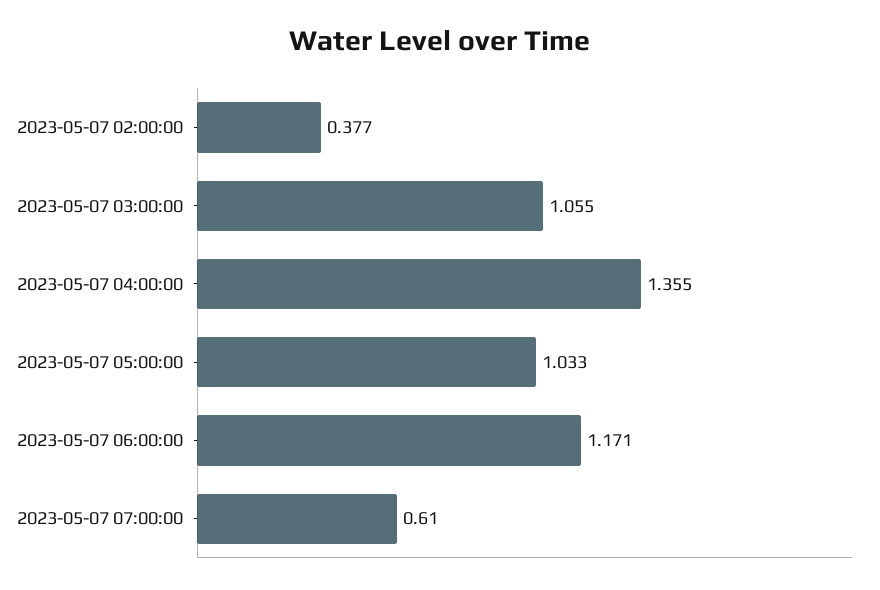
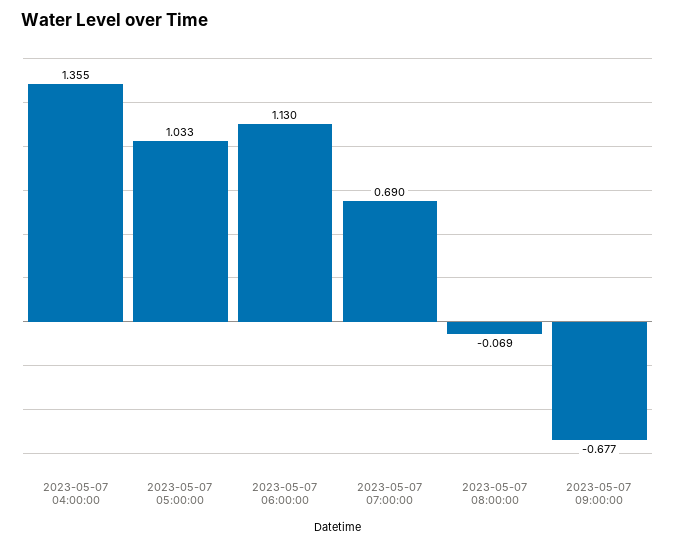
2023-05-07 02:00:00: 0.377 -> none
2023-05-07 03:00:00: 1.055 -> none
2023-05-07 06:00:00: 1.171 -> 1.13
2023-05-07 07:00:00: 0.61 -> 0.69
2023-05-07 08:00:00: none -> -0.069
2023-05-07 09:00:00: none -> -0.677

